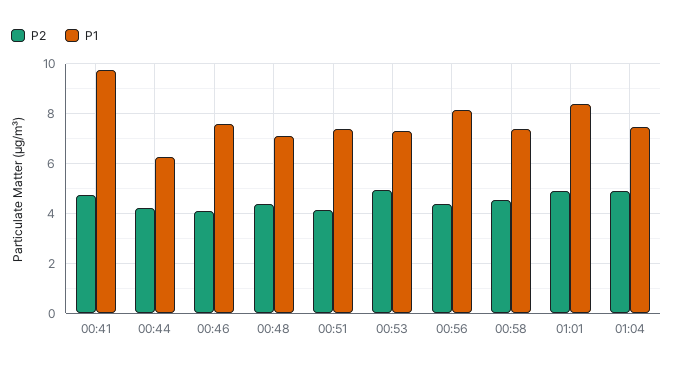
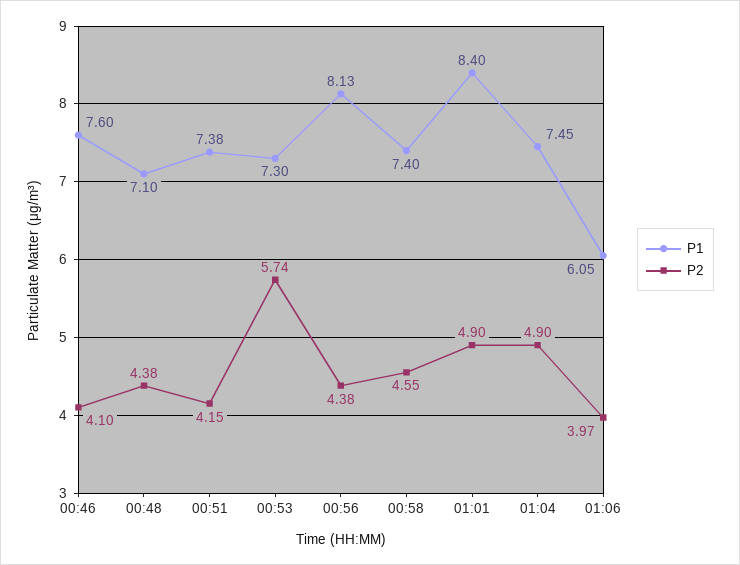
P2, 00:41: 4.75 -> none
P1, 00:41: 9.75 -> none
P2, 00:44: 4.25 -> none
P1, 00:44: 6.25 -> none
P2, 00:53: 5 -> 5.74
P1, 01:06: none -> 6.05
P2, 01:06: none -> 3.97

